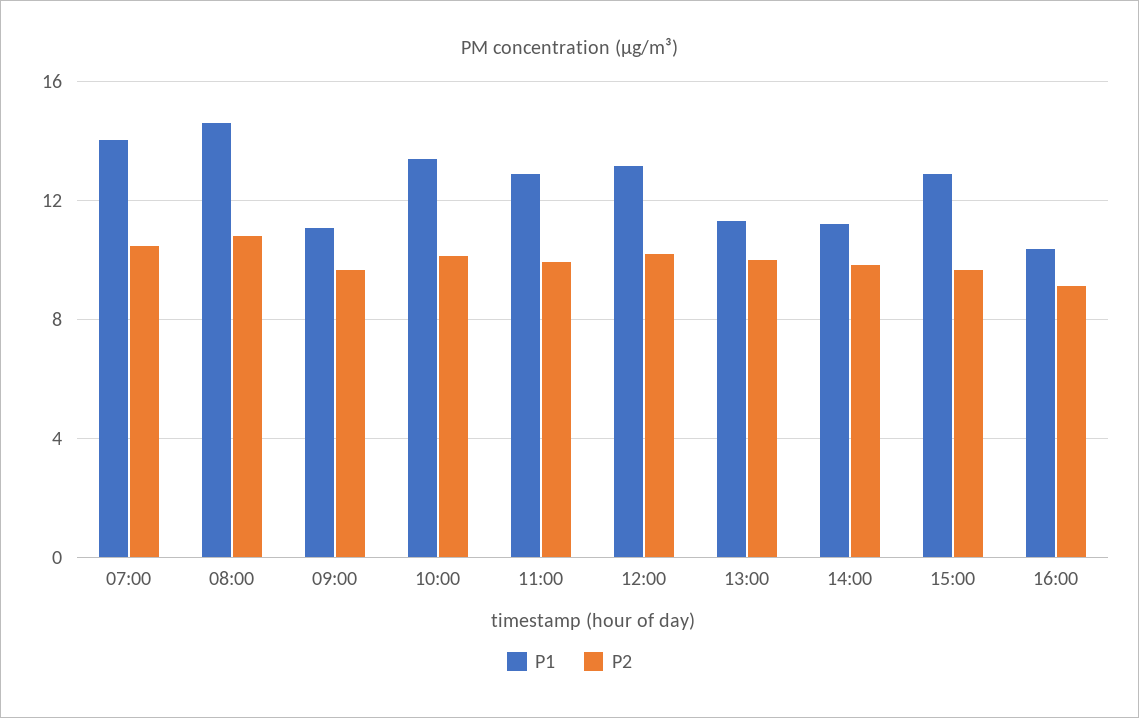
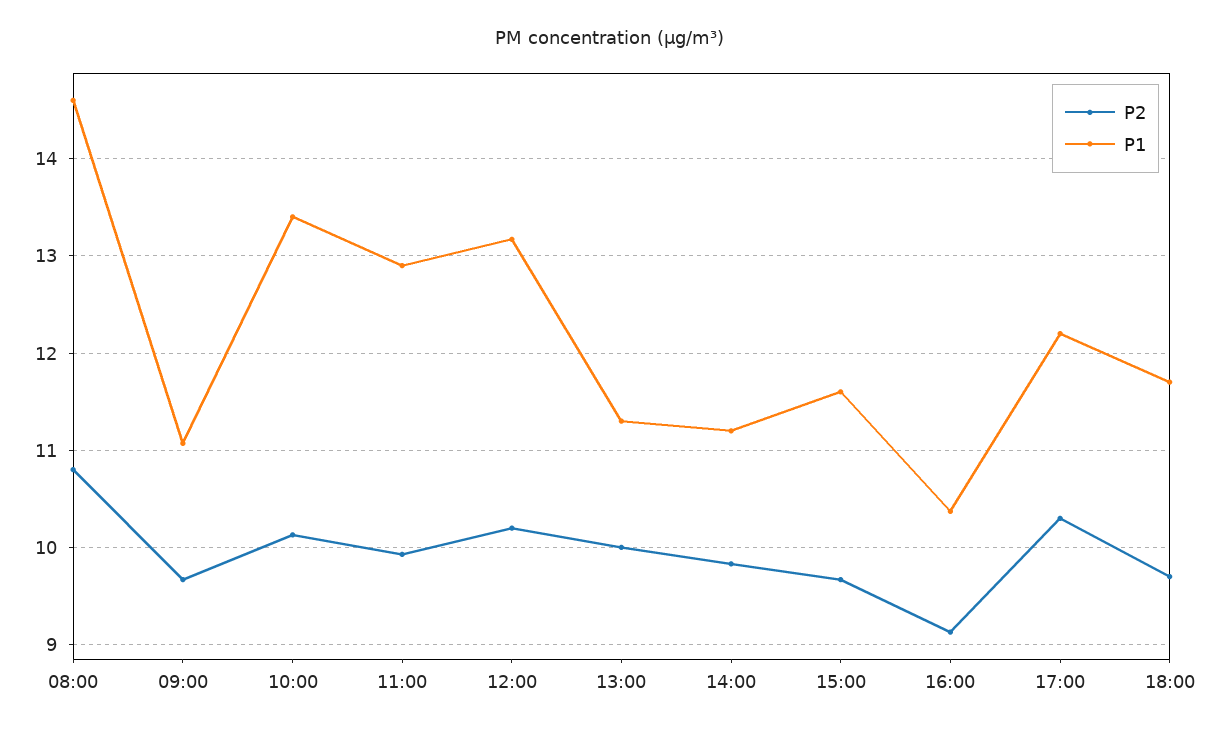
P1, 07:00: 14 -> none
P2, 07:00: 10.5 -> none
P1, 15:00: 13 -> 11.6
P2, 17:00: none -> 10.3
P1, 17:00: none -> 12.2
P2, 18:00: none -> 9.7
P1, 18:00: none -> 11.7

